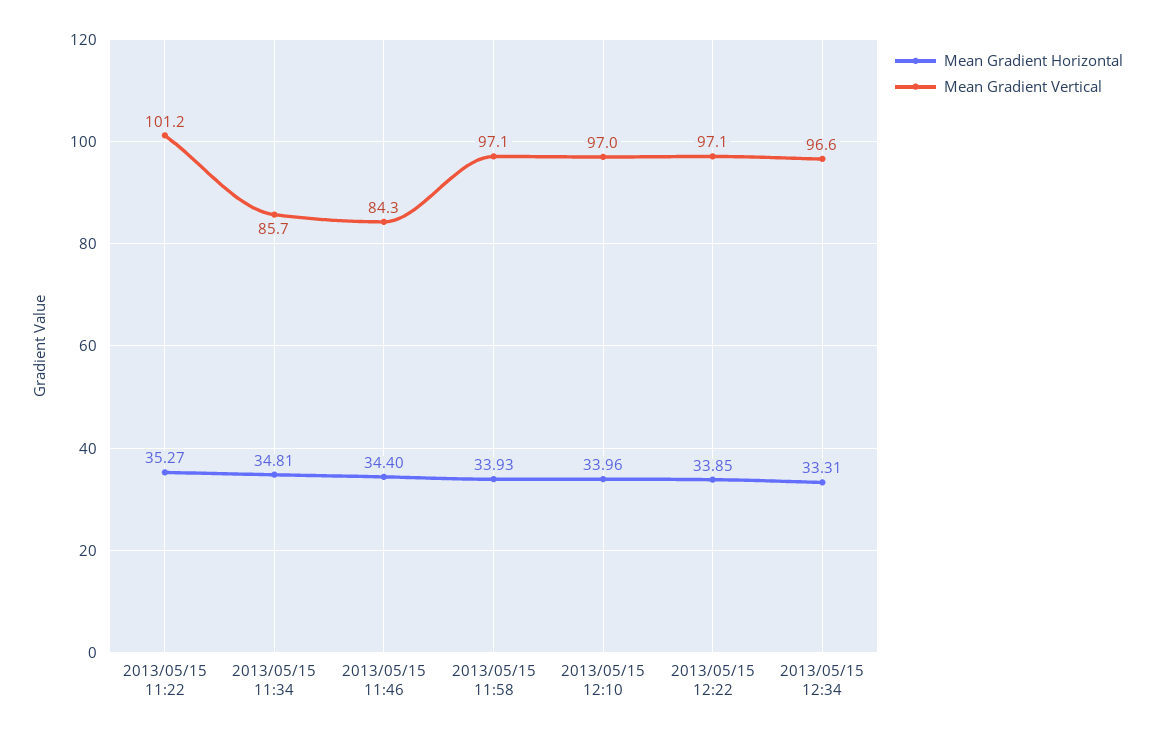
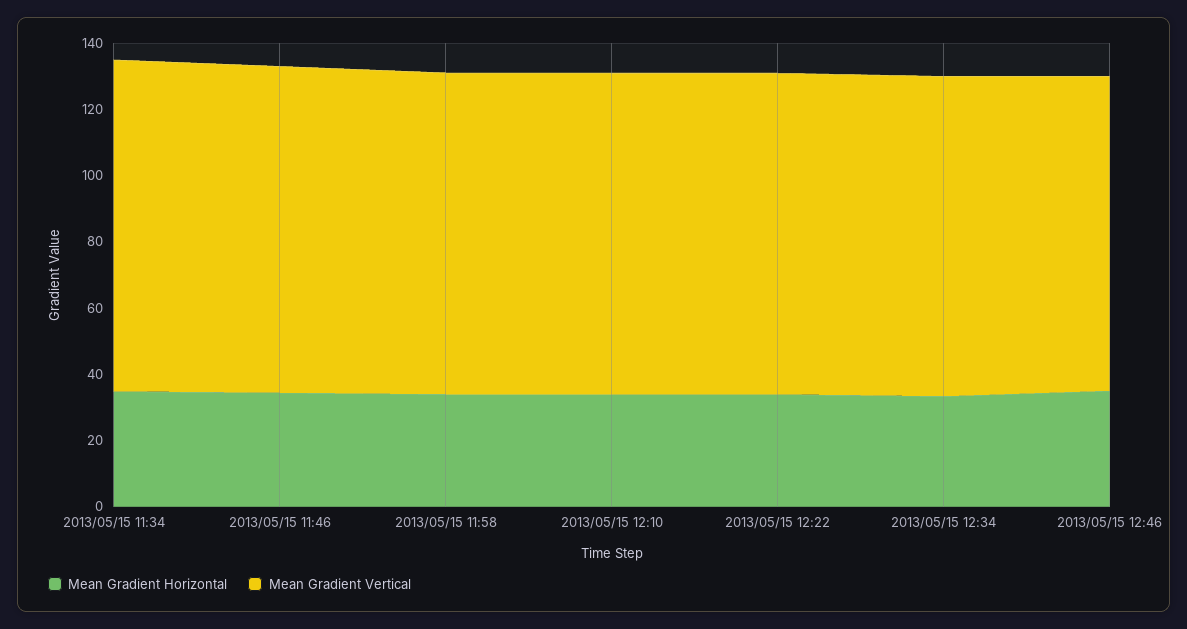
Mean Gradient Horizontal, 2013/05/15 11:22: 35.27 -> none
Mean Gradient Vertical, 2013/05/15 11:22: 101.2 -> none
Mean Gradient Vertical, 2013/05/15 11:34: 85.7 -> 100
Mean Gradient Vertical, 2013/05/15 11:46: 84.3 -> 100
Mean Gradient Horizontal, 2013/05/15 12:46: none -> 35
Mean Gradient Vertical, 2013/05/15 12:46: none -> 95

